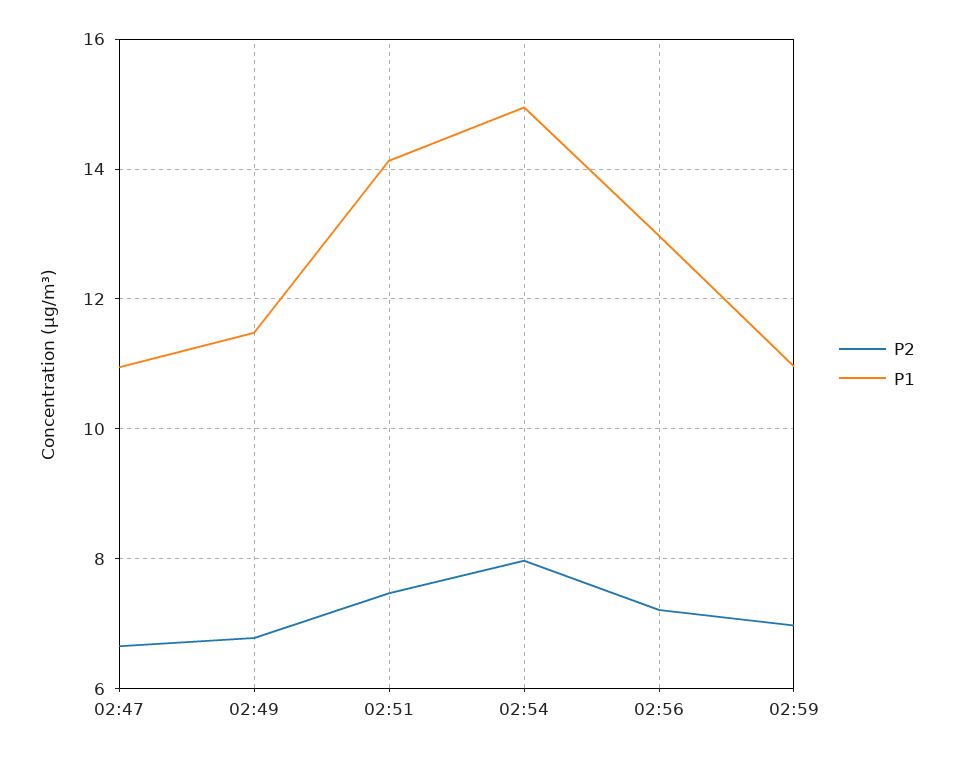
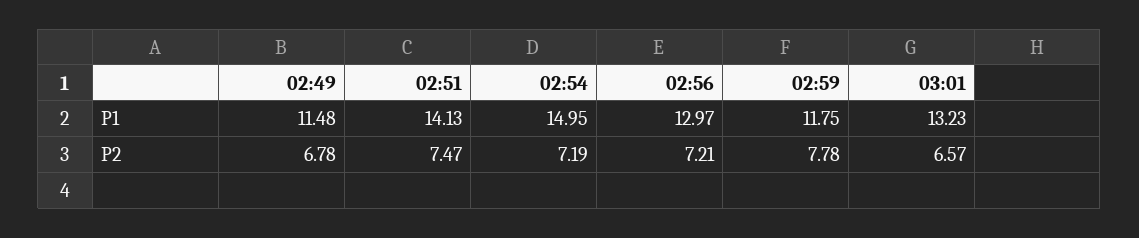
P2, 02:47: 6.6 -> none
P1, 02:47: 11 -> none
P2, 02:54: 8 -> 7.19
P2, 02:59: 7 -> 7.78
P1, 02:59: 11 -> 11.75
P1, 03:01: none -> 13.23
P2, 03:01: none -> 6.57

